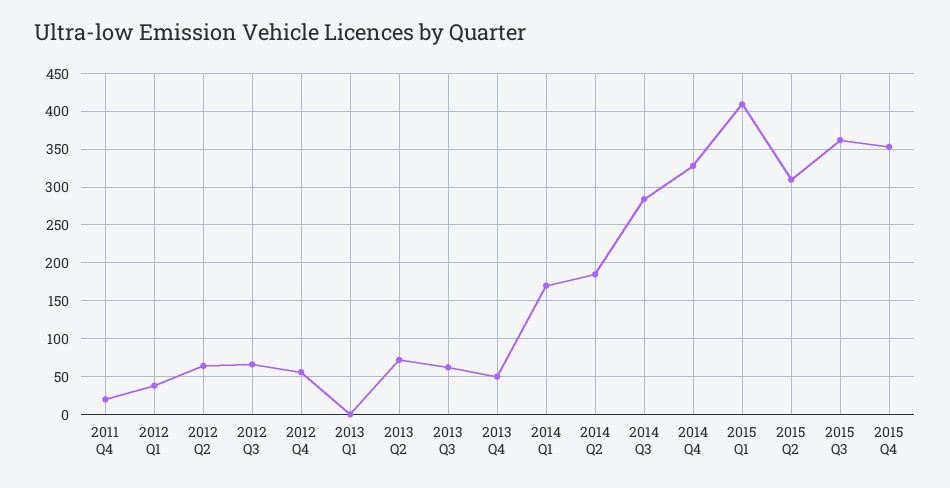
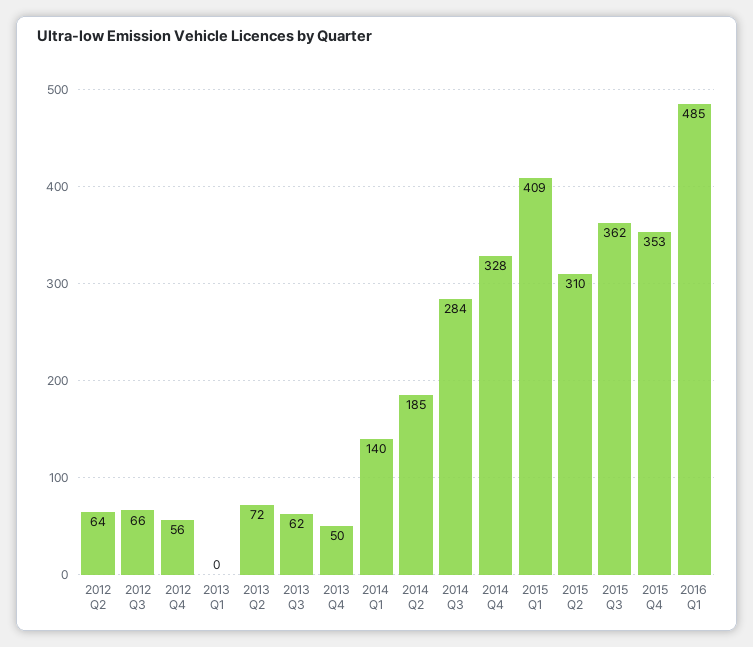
2011 Q4: 20 -> none
2012 Q1: 40 -> none
2014 Q1: 170 -> 140
2016 Q1: none -> 485

